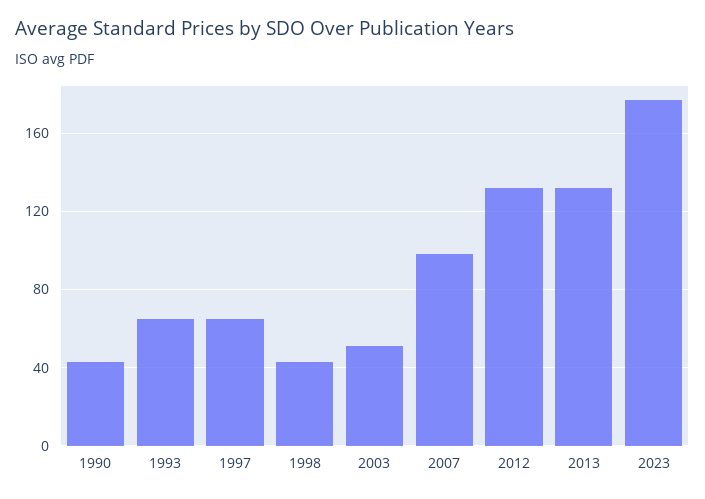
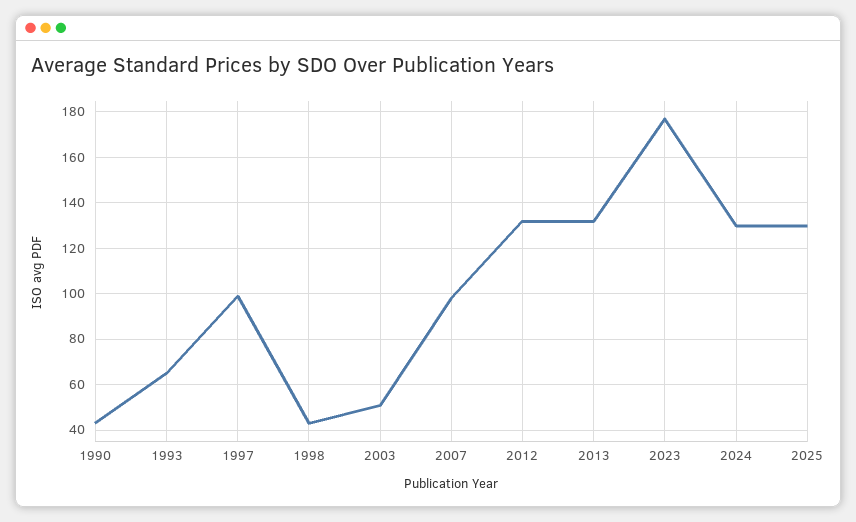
1997: 65 -> 100
2024: none -> 130
2025: none -> 130

